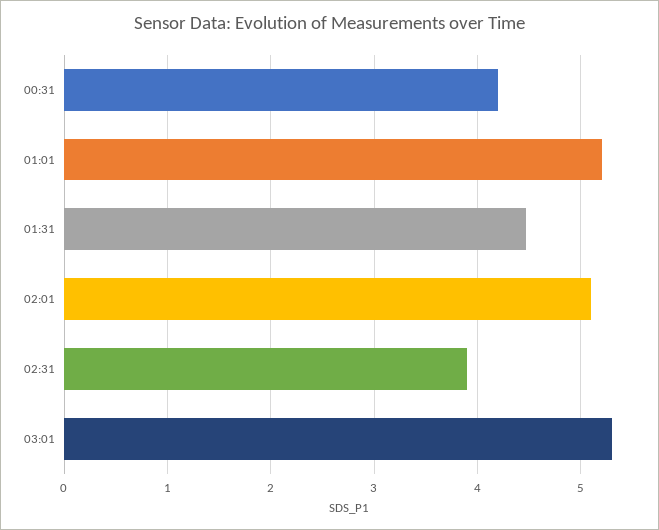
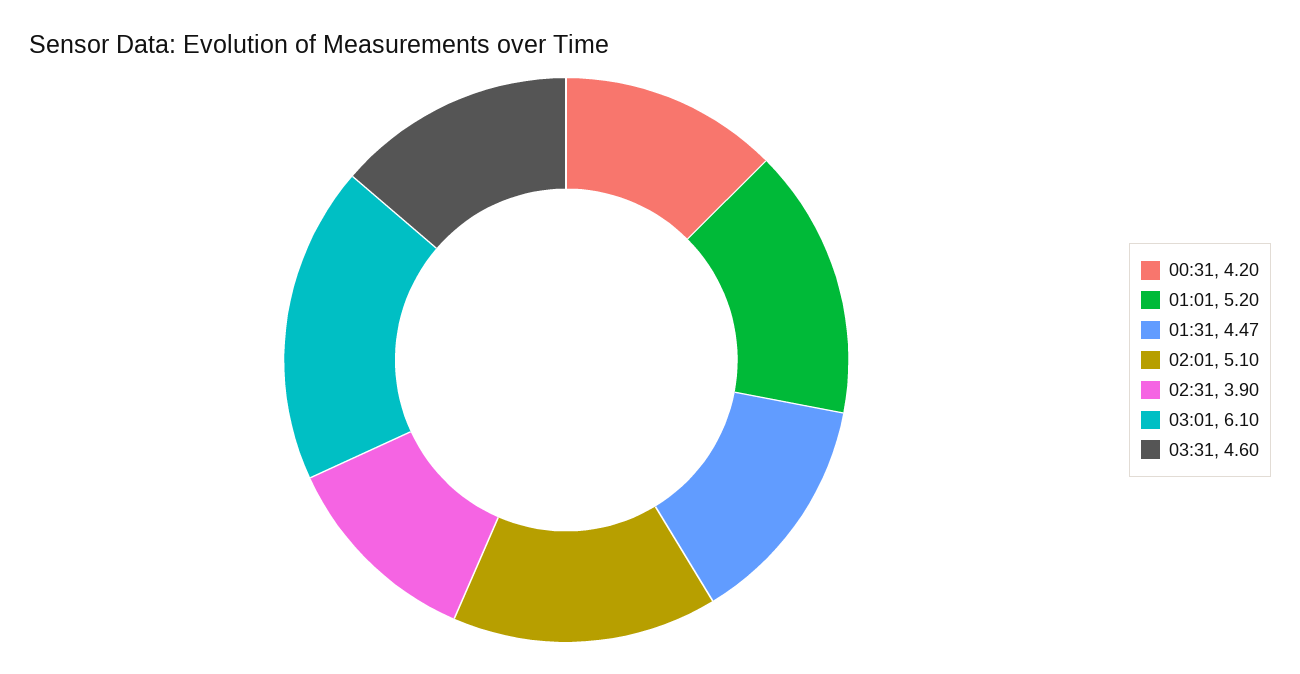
03:01: 5.3 -> 6.1
03:31: none -> 4.6

